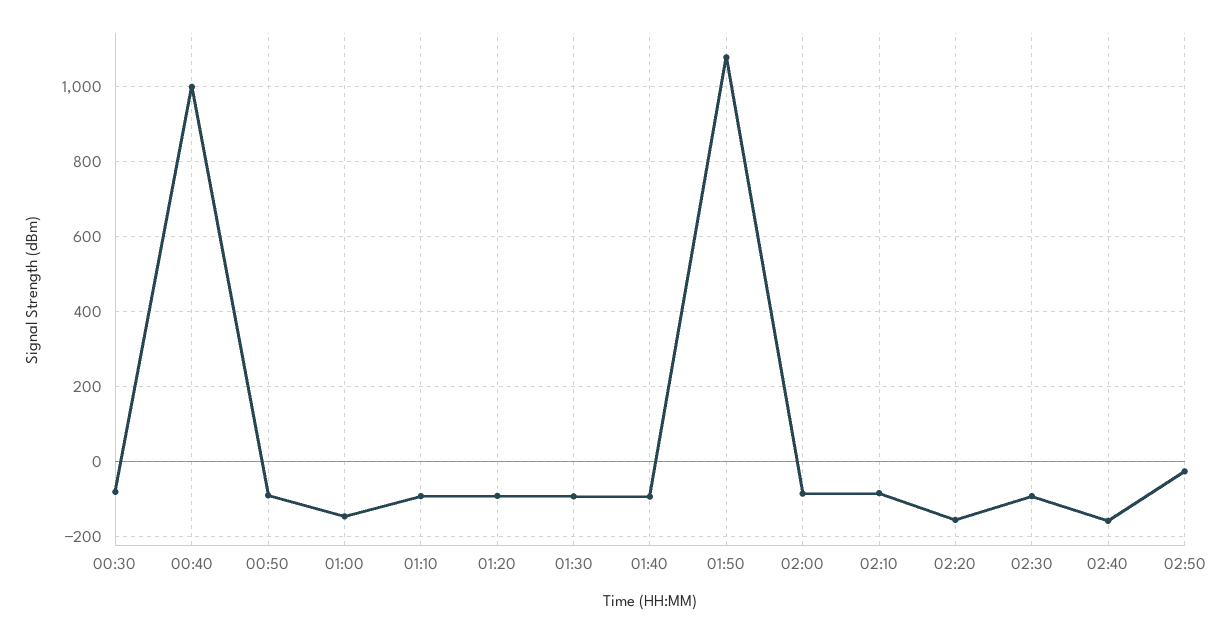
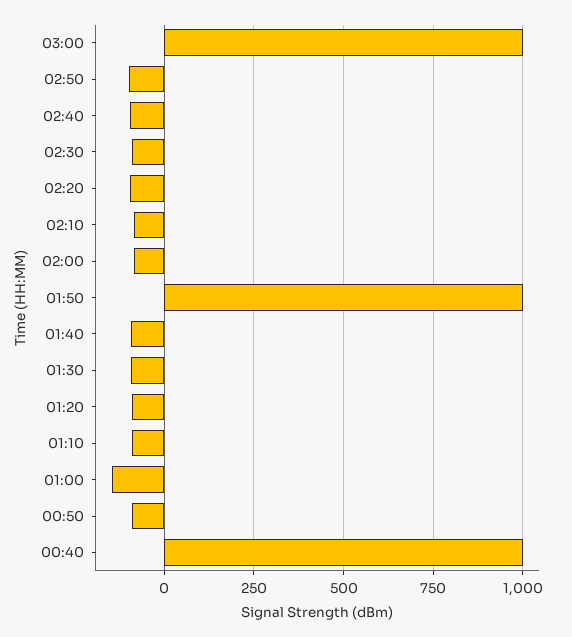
00:30: -80 -> none
01:50: 1080 -> 1000
02:20: -160 -> -100
02:40: -160 -> -100
02:50: -20 -> -100
03:00: none -> 1000

